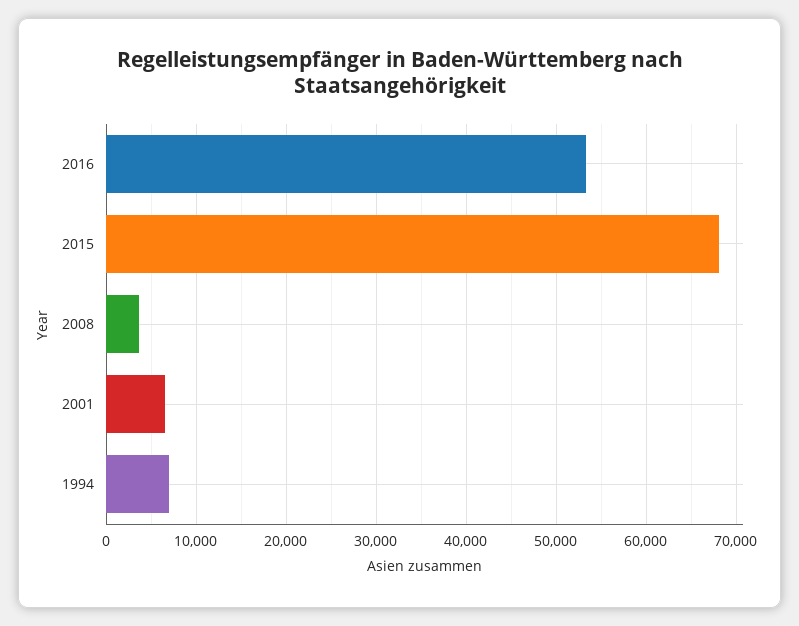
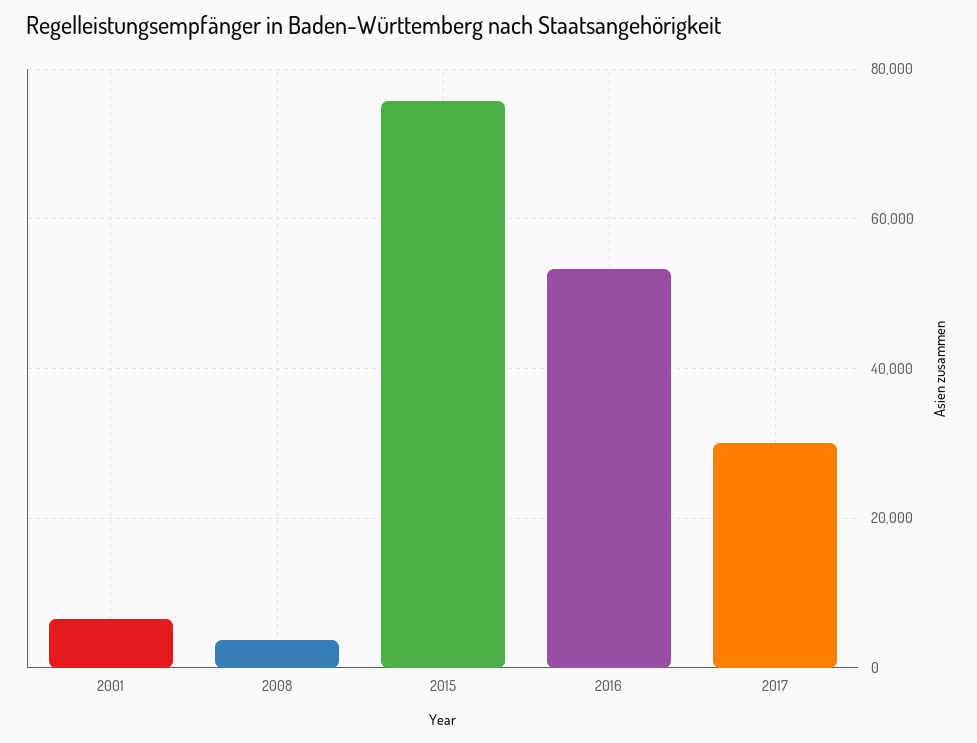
2015: 68000 -> 76000
1994: 7000 -> none
2017: none -> 30000

